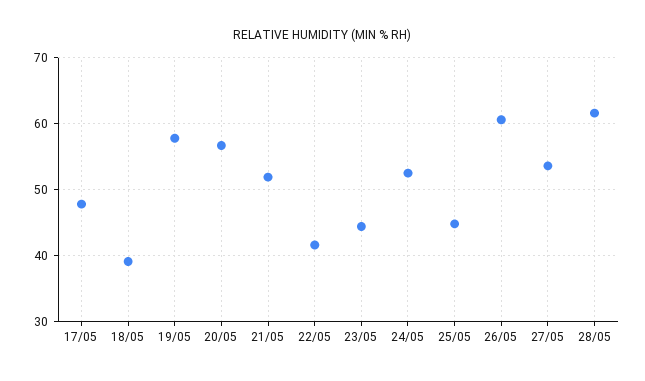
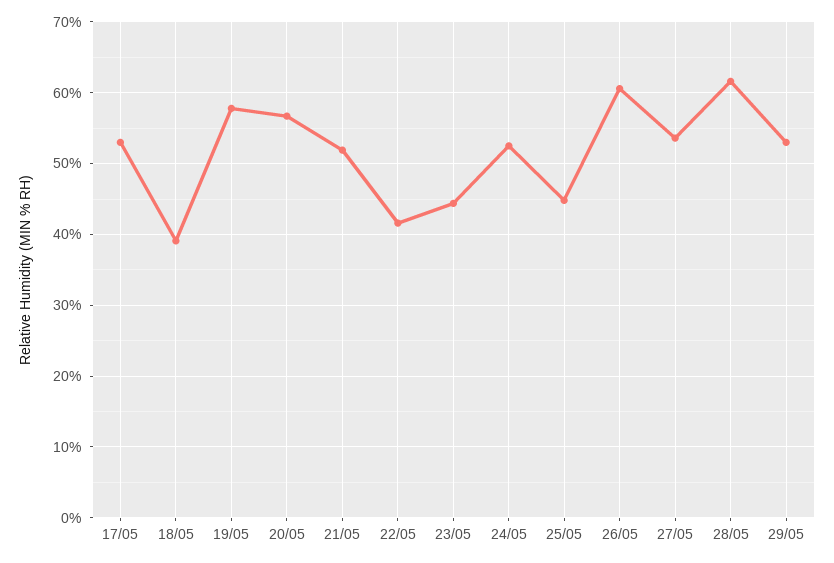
17/05: 48 -> 53
29/05: none -> 53

